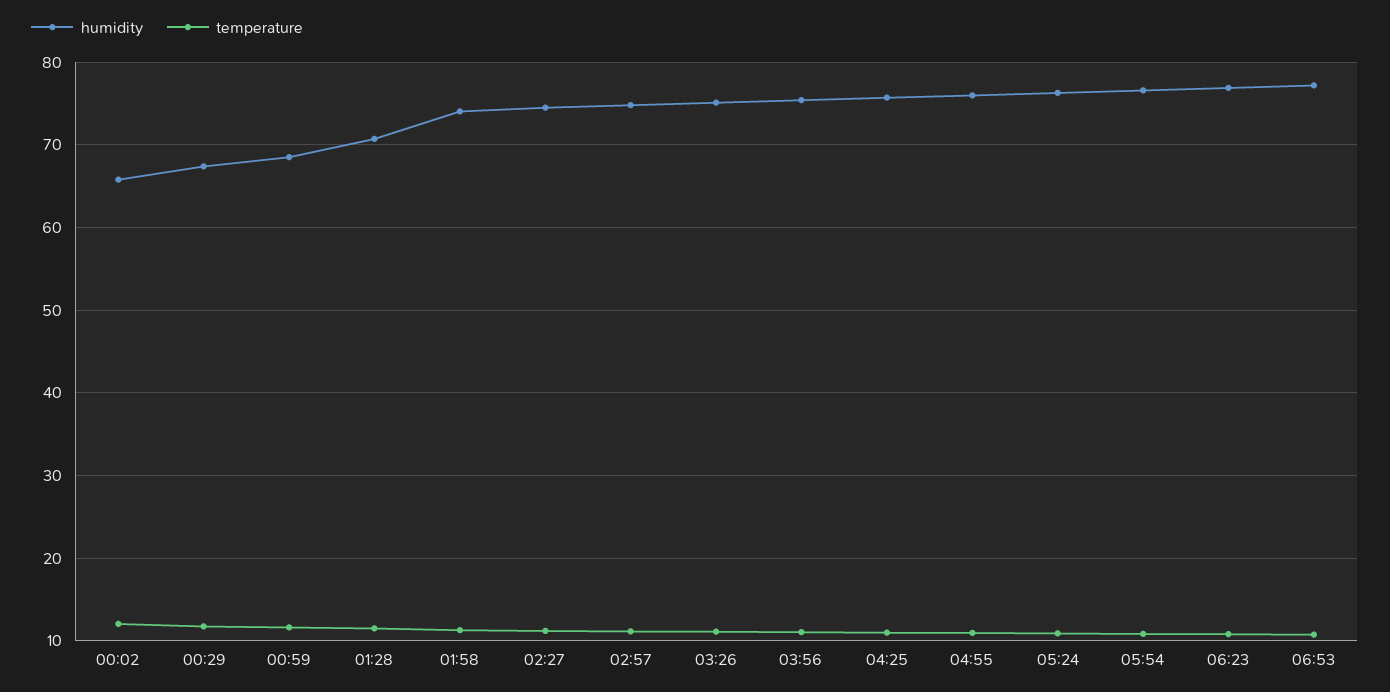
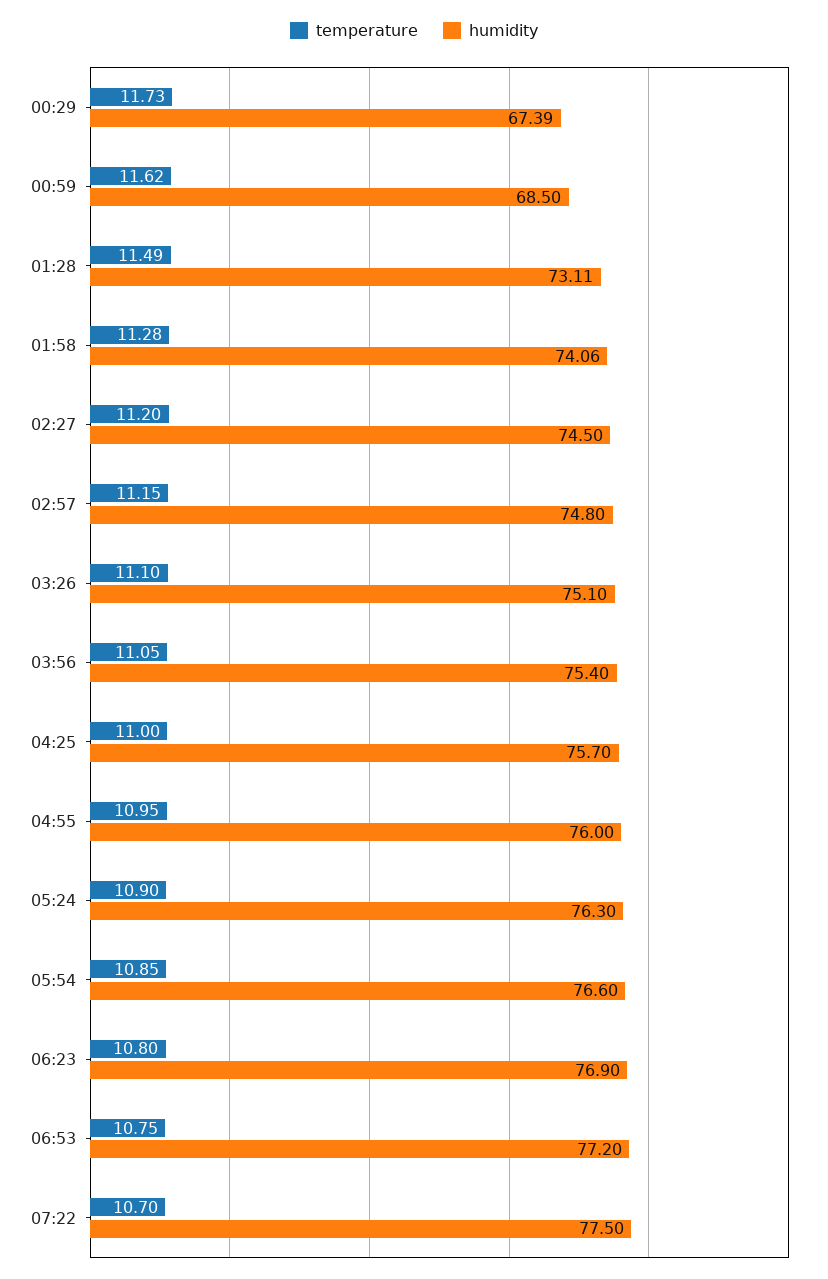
humidity, 00:02: 66 -> none
temperature, 00:02: 12 -> none
humidity, 01:28: 71 -> 73.11
temperature, 07:22: none -> 10.7
humidity, 07:22: none -> 77.5

